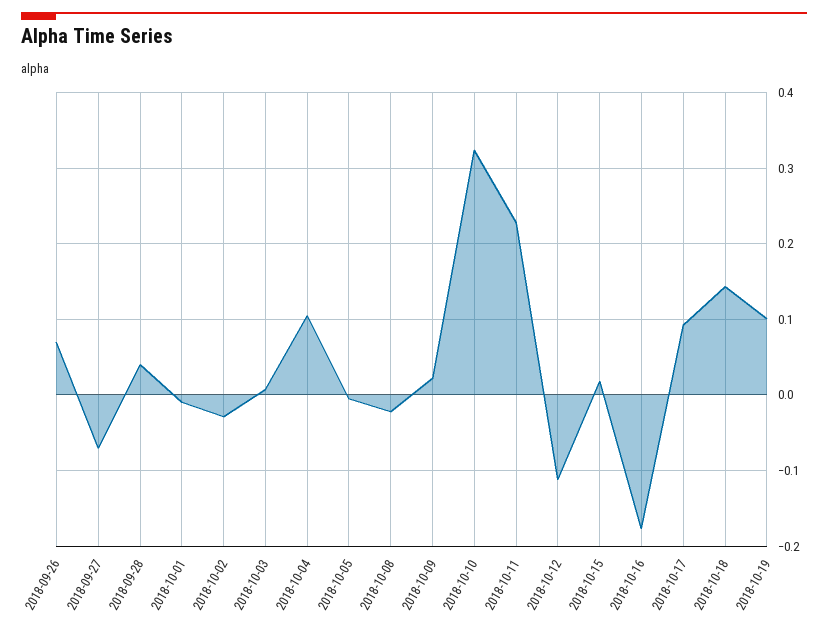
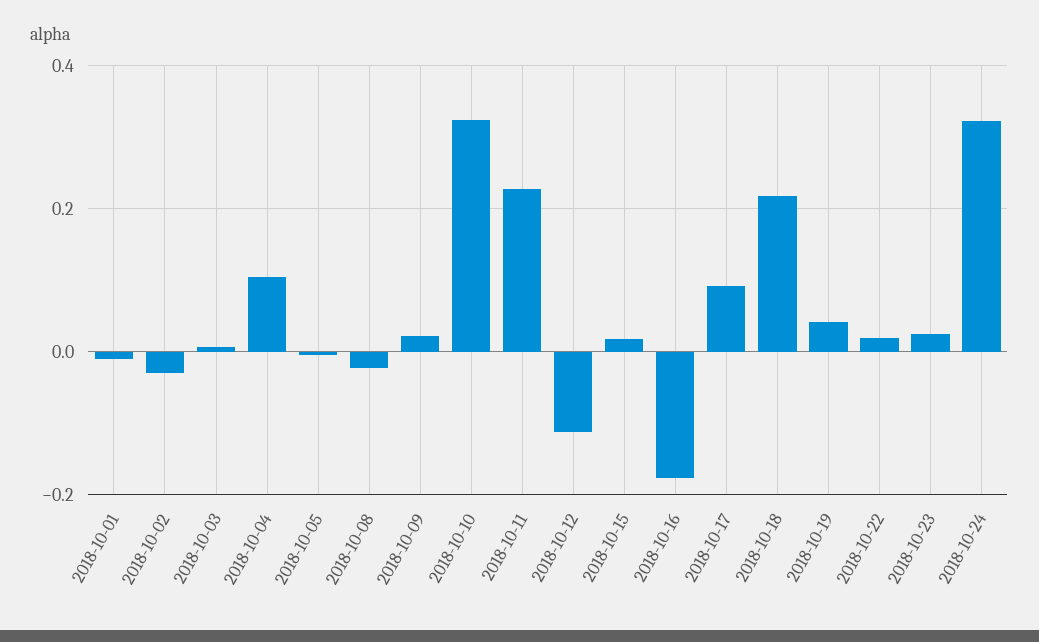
2018-09-26: 0.07 -> none
2018-09-27: -0.07 -> none
2018-09-28: 0.04 -> none
2018-10-18: 0.14 -> 0.22
2018-10-19: 0.1 -> 0.04
2018-10-22: none -> 0.02
2018-10-23: none -> 0.02
2018-10-24: none -> 0.32

